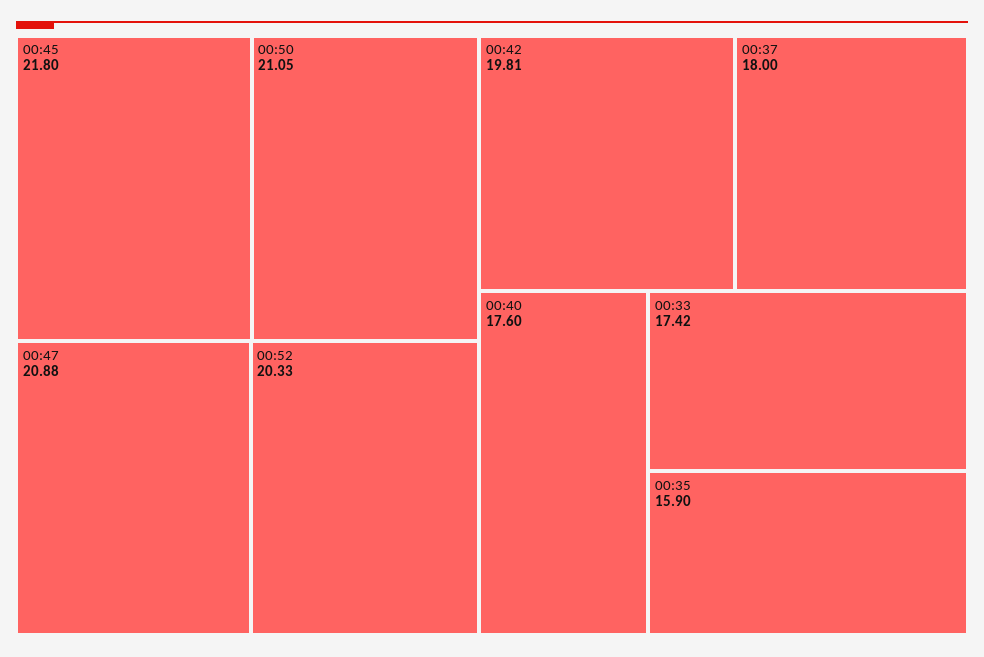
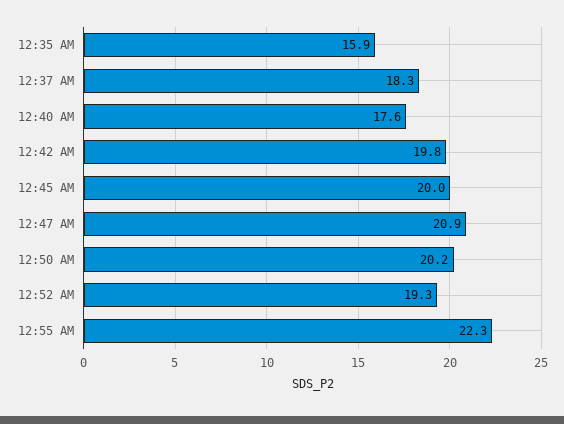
00:45: 21.8 -> 20
00:50: 21.05 -> 20.2
00:52: 20.33 -> 19.3
00:37: 18 -> 18.3
00:33: 17.42 -> none
12:55 AM: none -> 22.3

